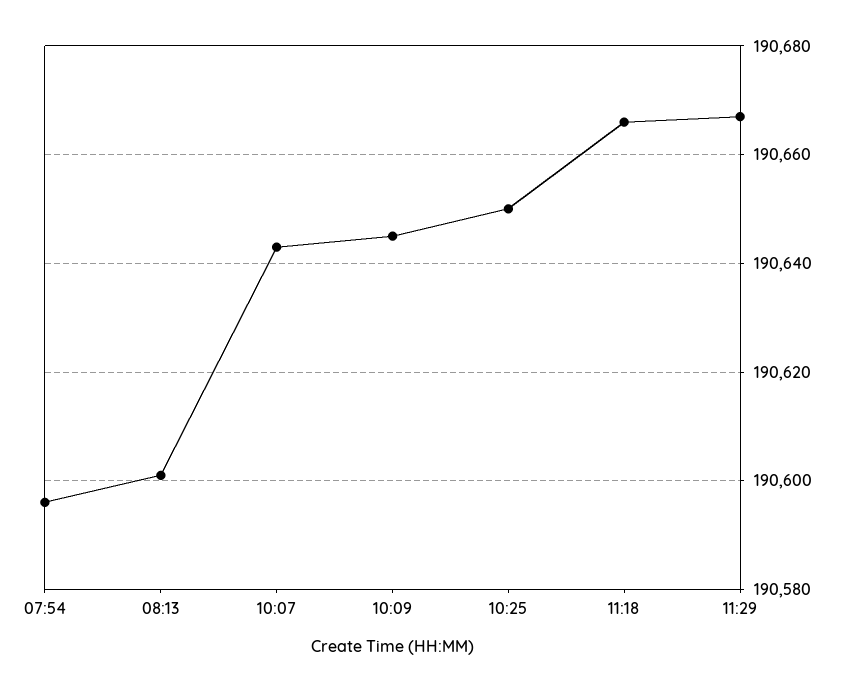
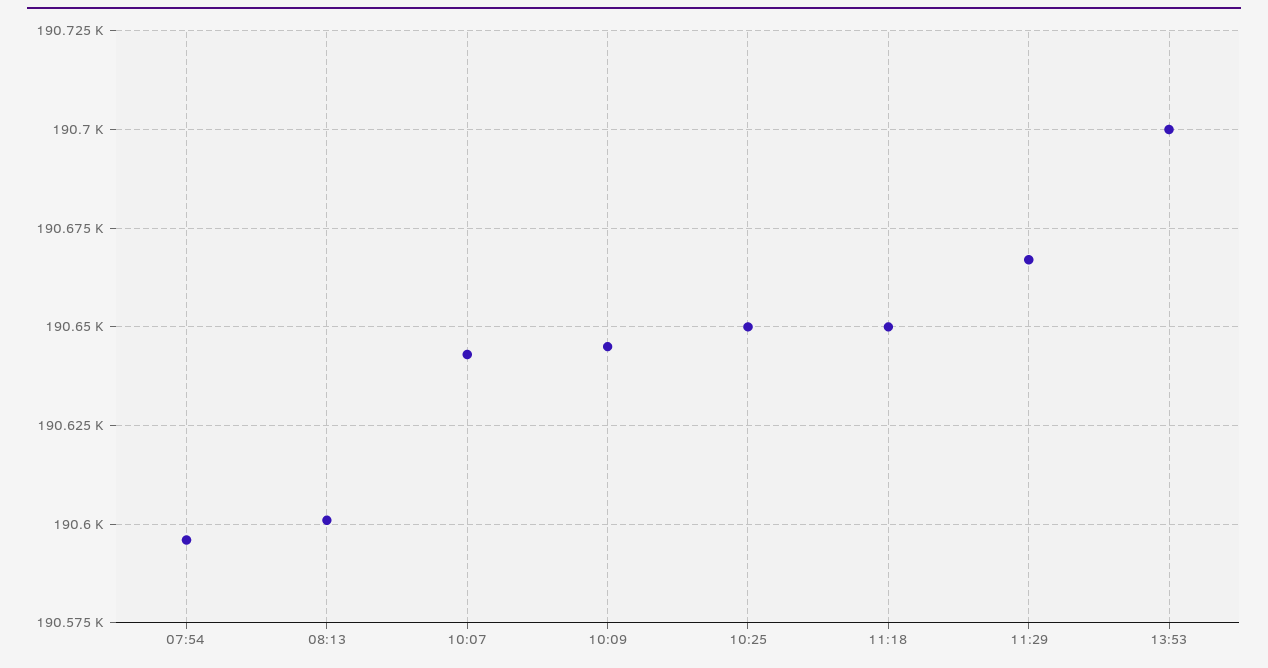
11:18: 190665 -> 190650
13:53: none -> 190700

